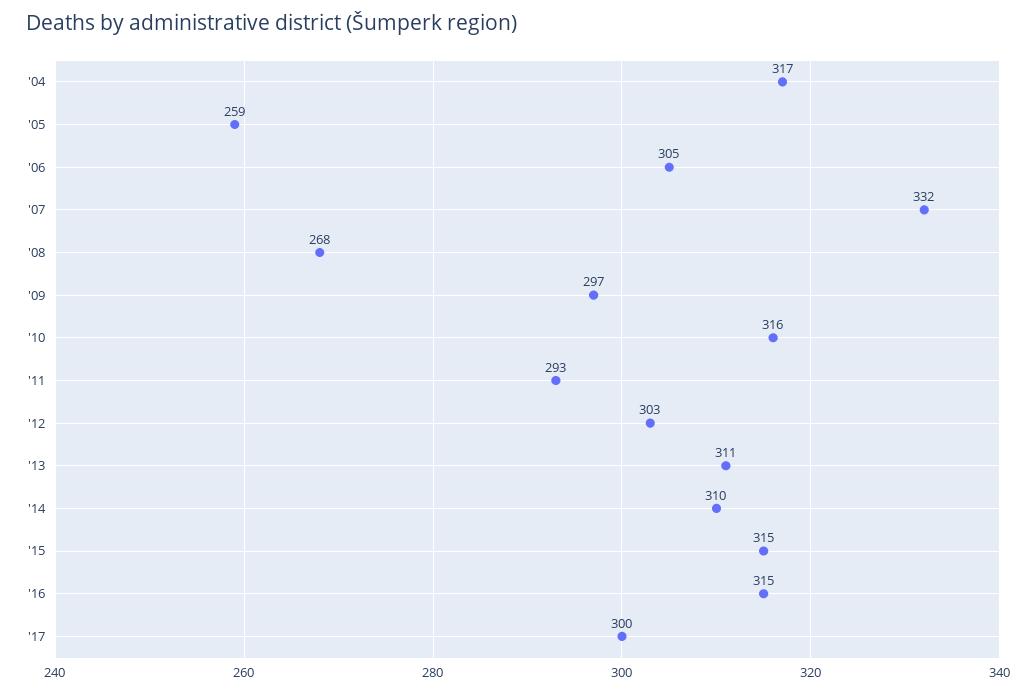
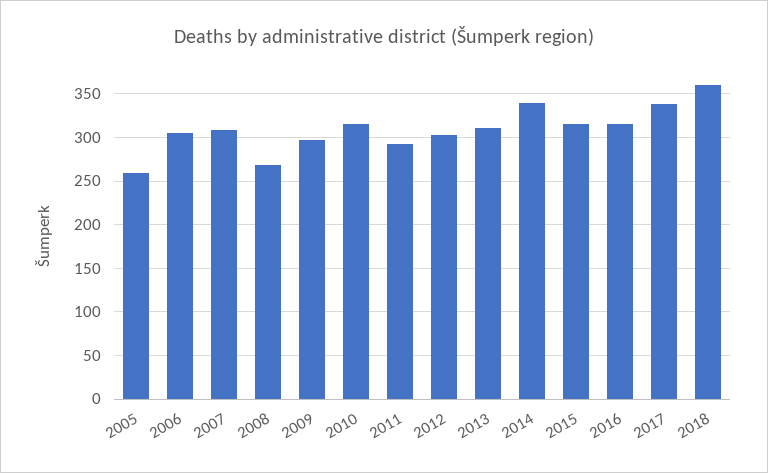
'04: 317 -> none
'07: 332 -> 310
'14: 310 -> 340
'17: 300 -> 340
2018: none -> 360

